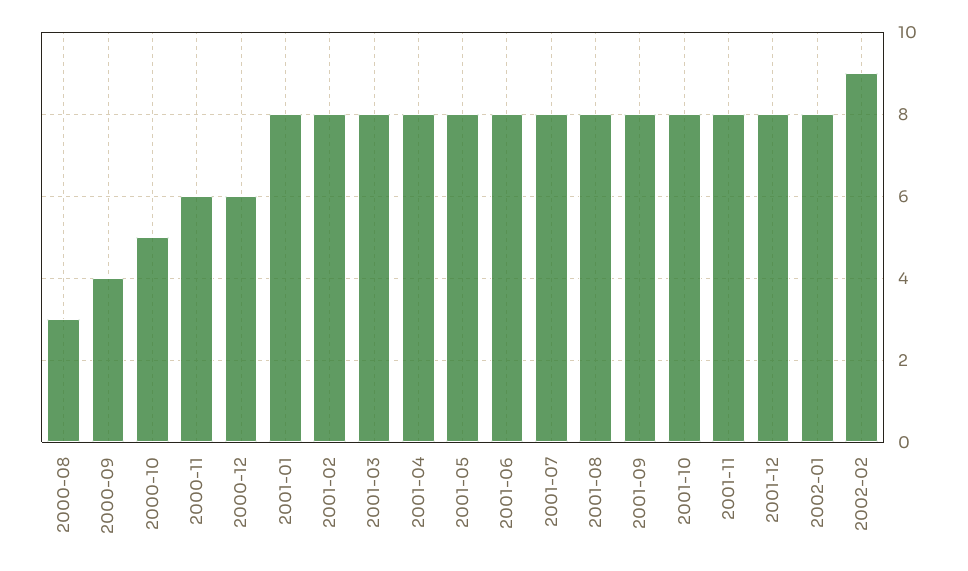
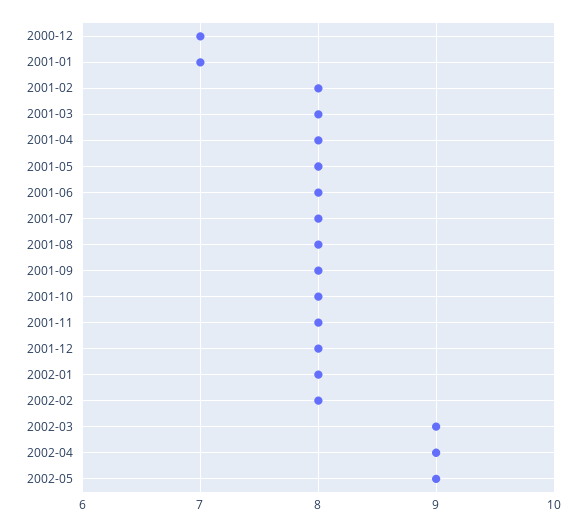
2000-08: 3 -> none
2000-09: 4 -> none
2000-10: 5 -> none
2000-11: 6 -> none
2000-12: 6 -> 7
2001-01: 8 -> 7
2002-02: 9 -> 8
2002-03: none -> 9
2002-04: none -> 9
2002-05: none -> 9

